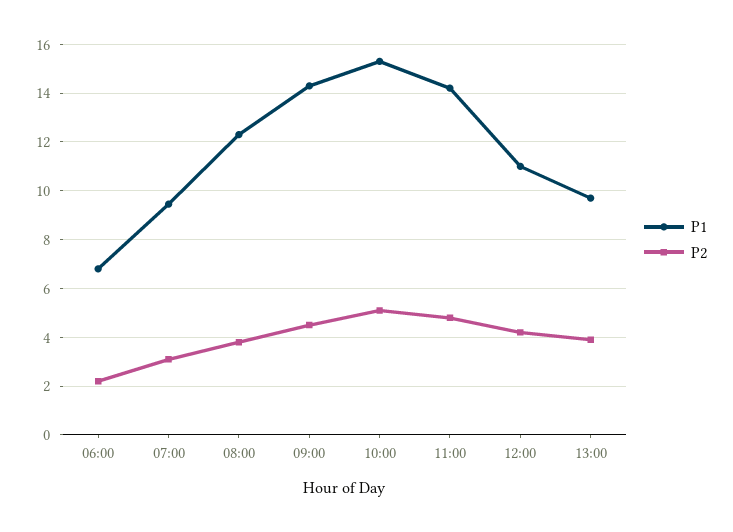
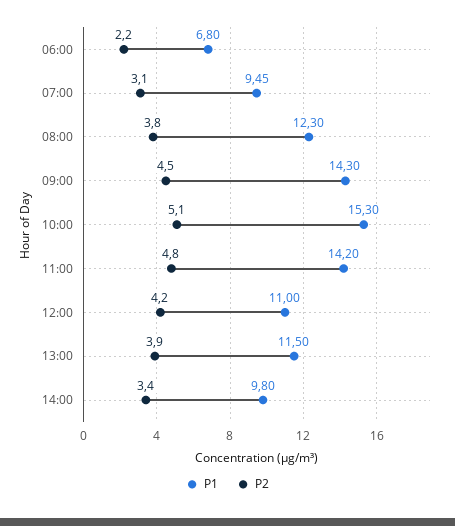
P1, 13:00: 9.75 -> 11.5
P1, 14:00: none -> 9.8
P2, 14:00: none -> 3.4

